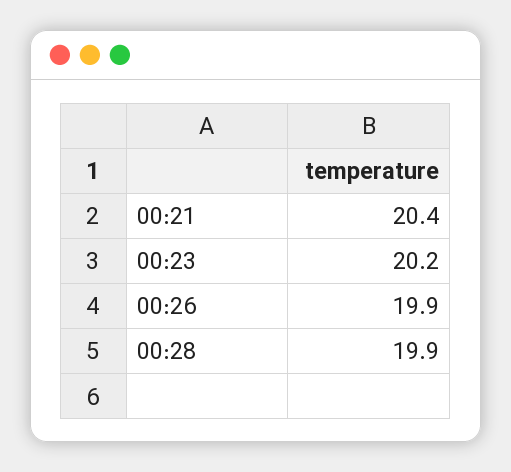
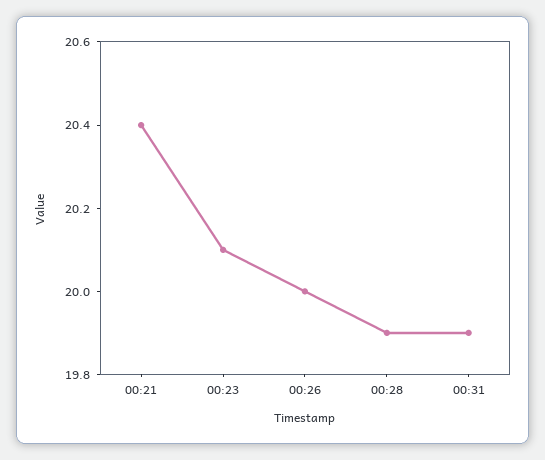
00:23: 20.2 -> 20.1
00:26: 19.9 -> 20
00:31: none -> 19.9

